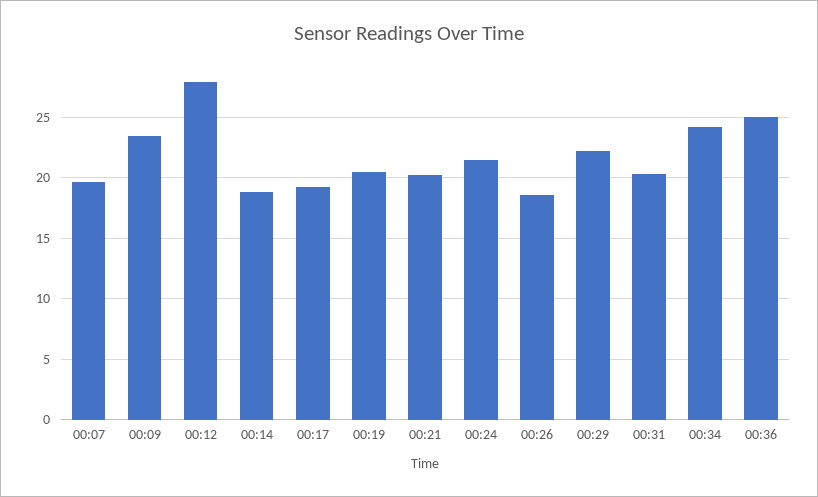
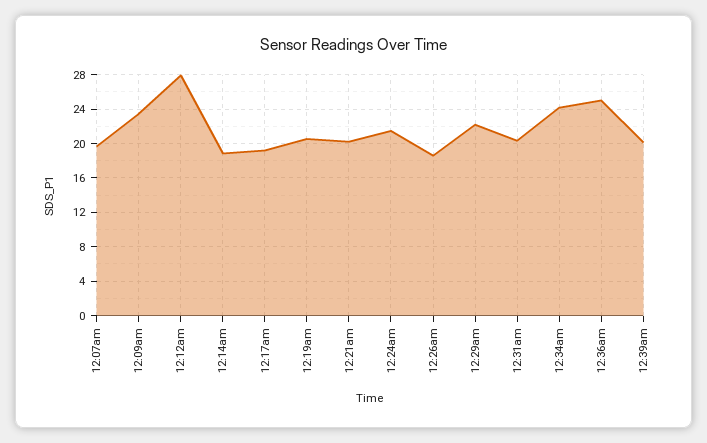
12:39am: none -> 20

